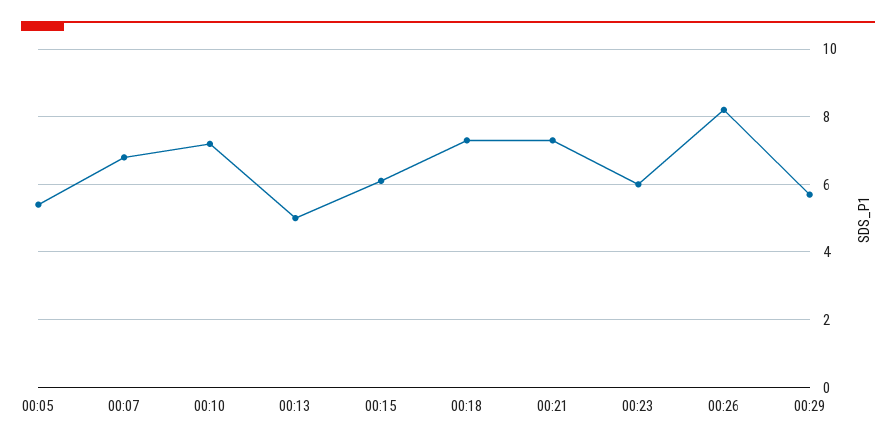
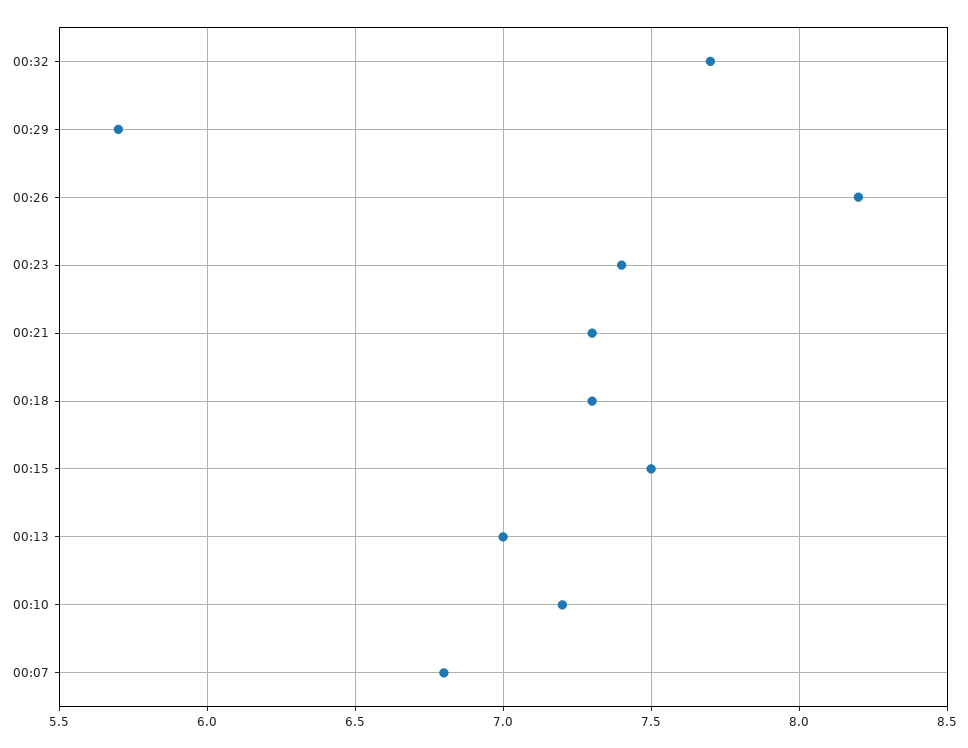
00:05: 5.5 -> none
00:13: 5 -> 7
00:15: 6 -> 7.5
00:23: 6 -> 7.4
00:32: none -> 7.7

